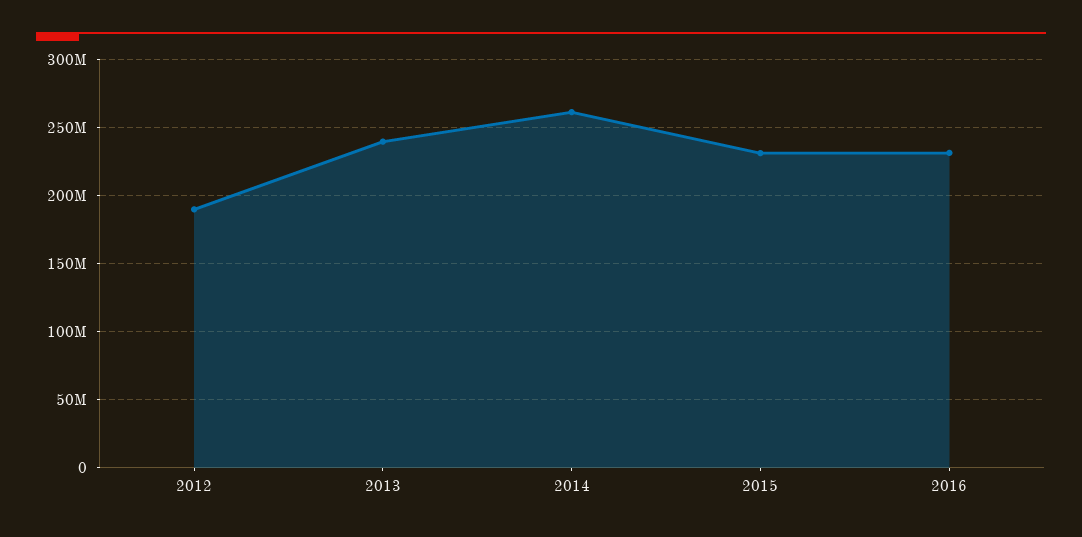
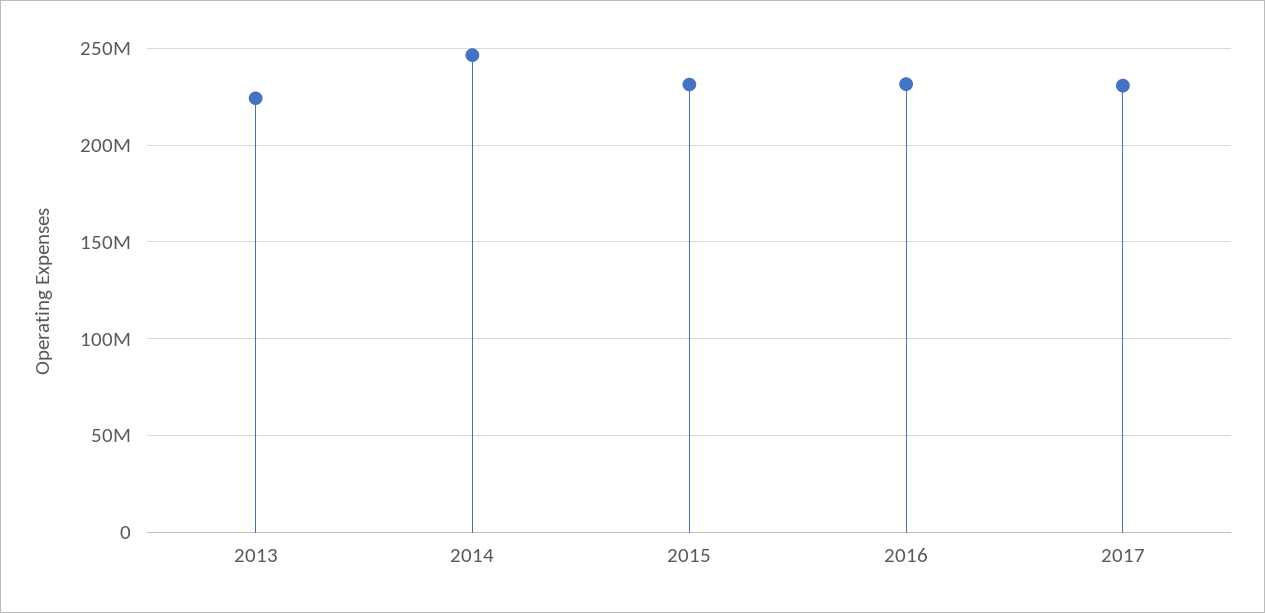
2012: 190000000 -> none
2013: 240000000 -> 225000000
2014: 260000000 -> 245000000
2017: none -> 230000000

